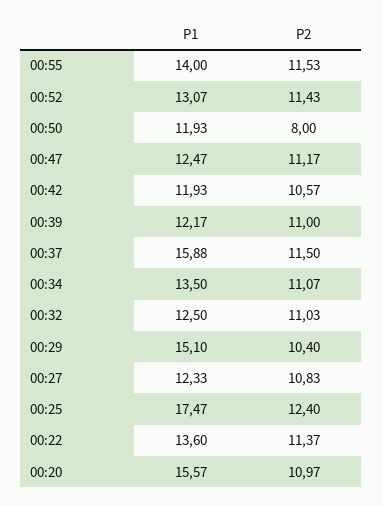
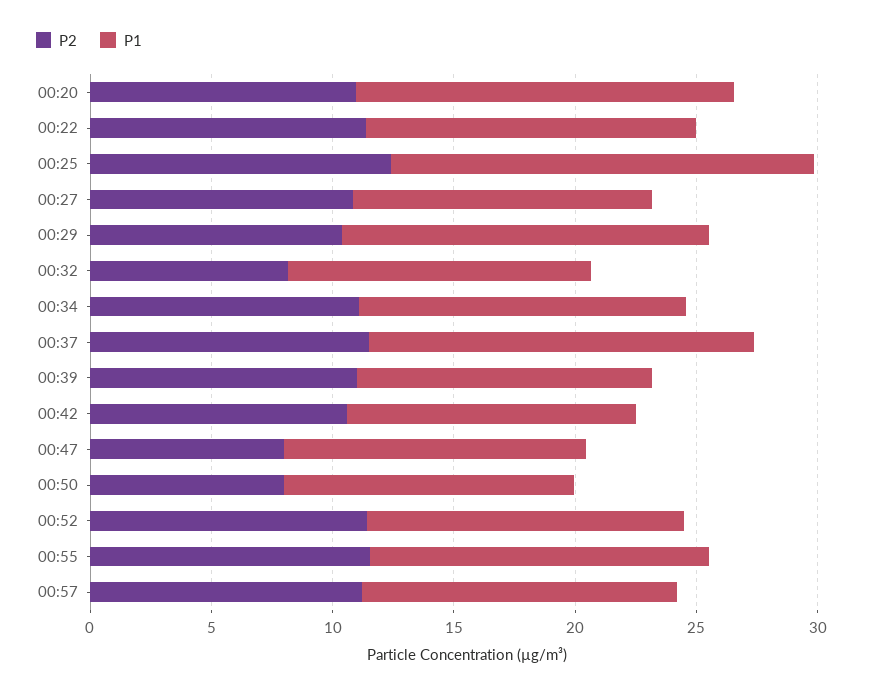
P2, 00:47: 11.17 -> 8
P2, 00:32: 11.03 -> 8
P2, 00:57: none -> 11
P1, 00:57: none -> 13

